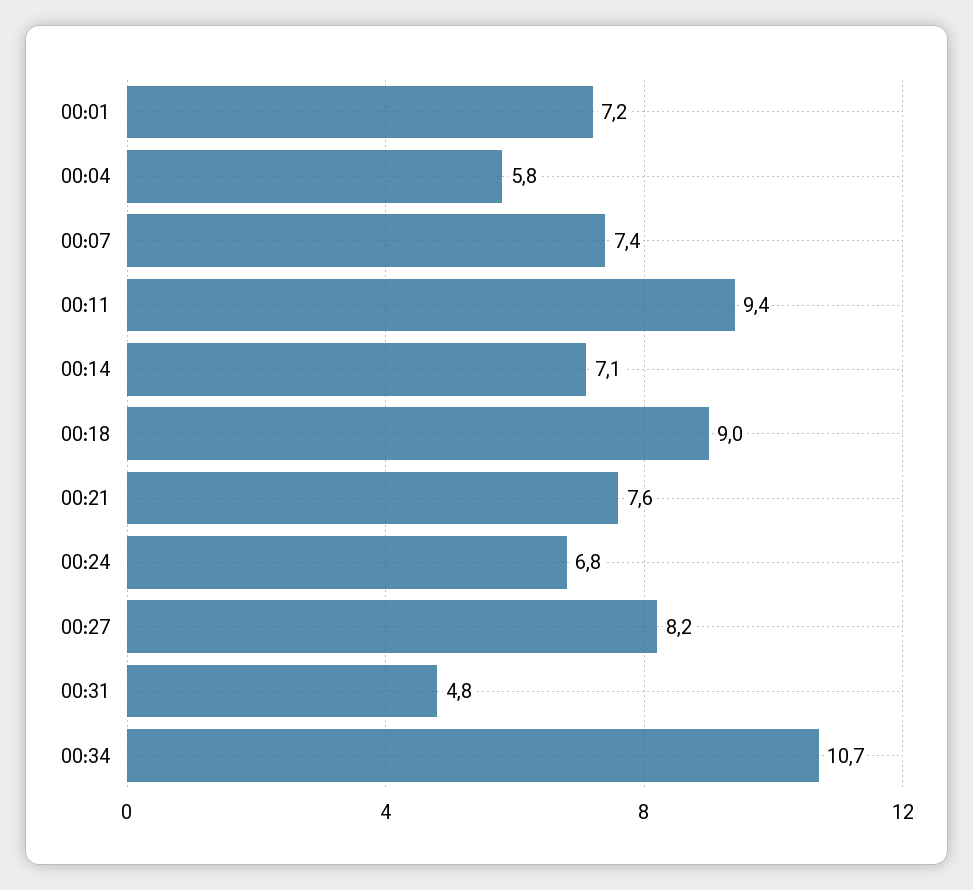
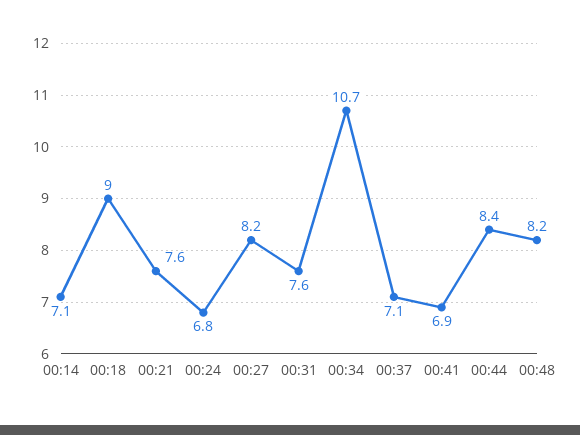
00:01: 7.2 -> none
00:04: 5.8 -> none
00:07: 7.4 -> none
00:11: 9.4 -> none
00:31: 4.8 -> 7.6
00:37: none -> 7.1
00:41: none -> 6.9
00:44: none -> 8.4
00:48: none -> 8.2

